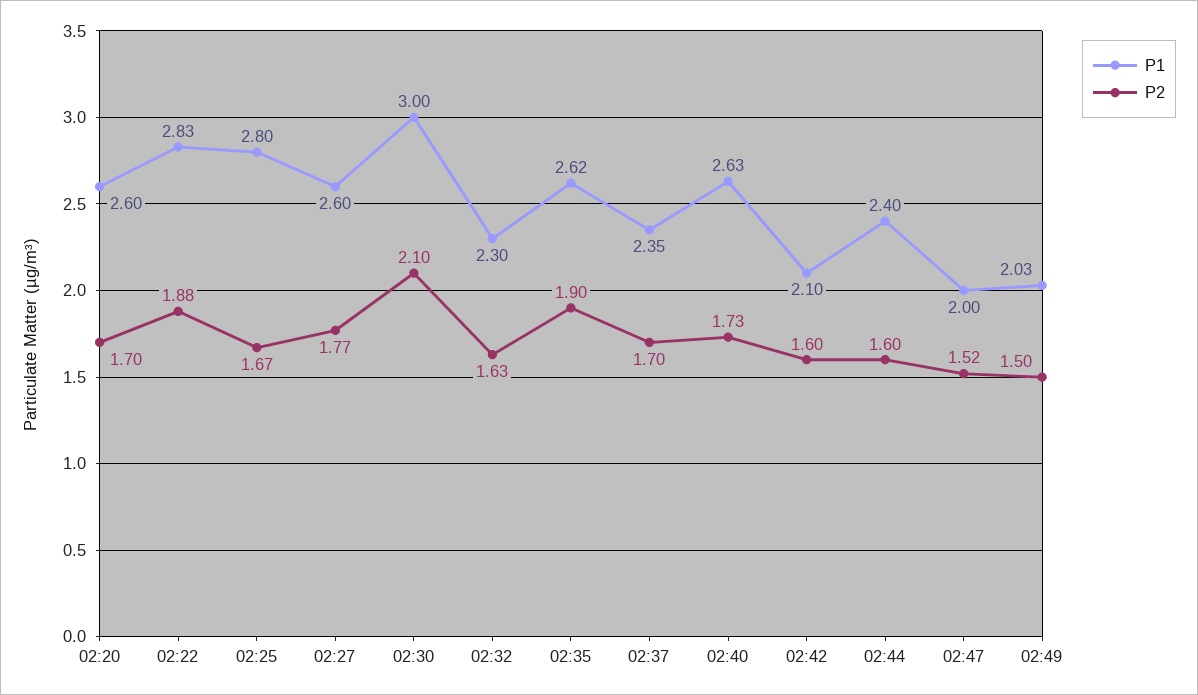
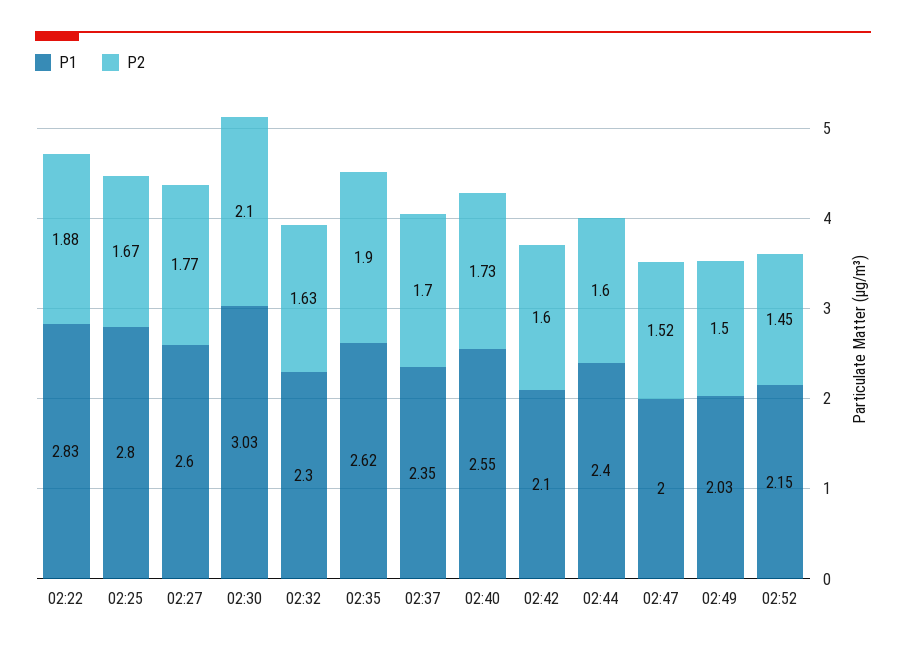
P1, 02:20: 2.6 -> none
P2, 02:20: 1.7 -> none
P1, 02:30: 3 -> 3.03
P1, 02:40: 2.63 -> 2.55
P1, 02:52: none -> 2.15
P2, 02:52: none -> 1.45

